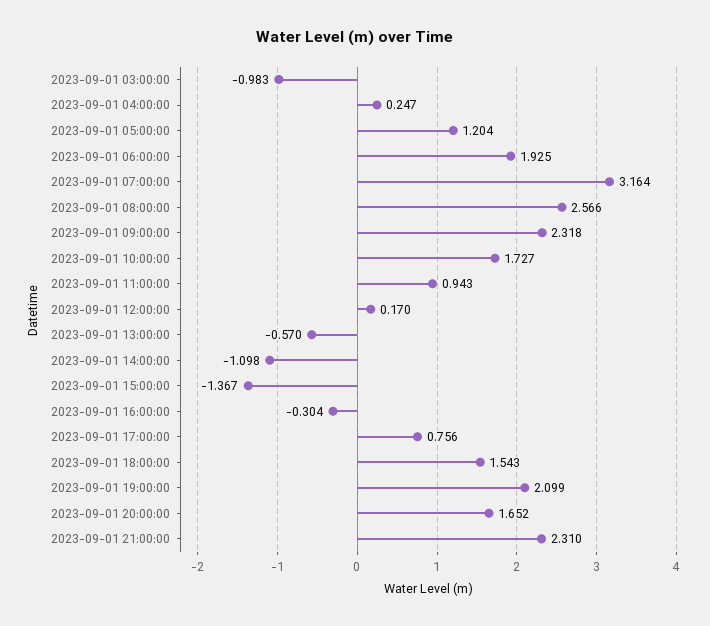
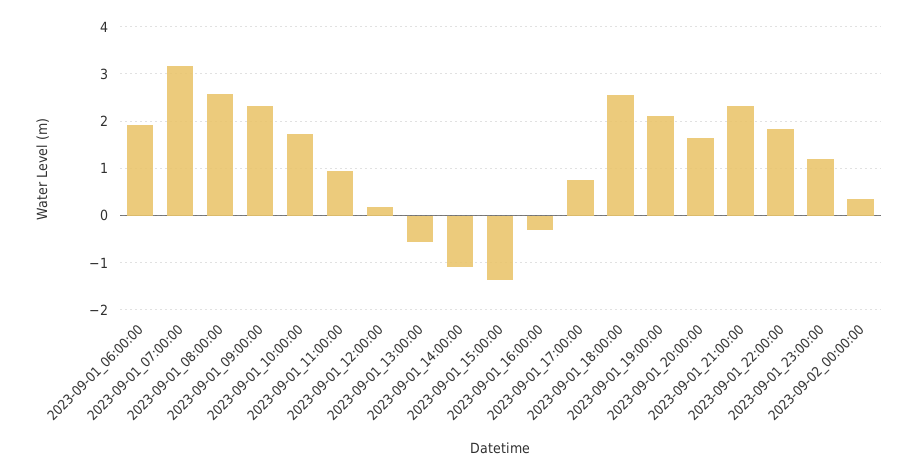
2023-09-01 03:00:00: -0.983 -> none
2023-09-01 04:00:00: 0.247 -> none
2023-09-01 05:00:00: 1.204 -> none
2023-09-01 18:00:00: 1.543 -> 2.6
2023-09-01_22:00:00: none -> 1.8
2023-09-01_23:00:00: none -> 1.2
2023-09-02_00:00:00: none -> 0.4

